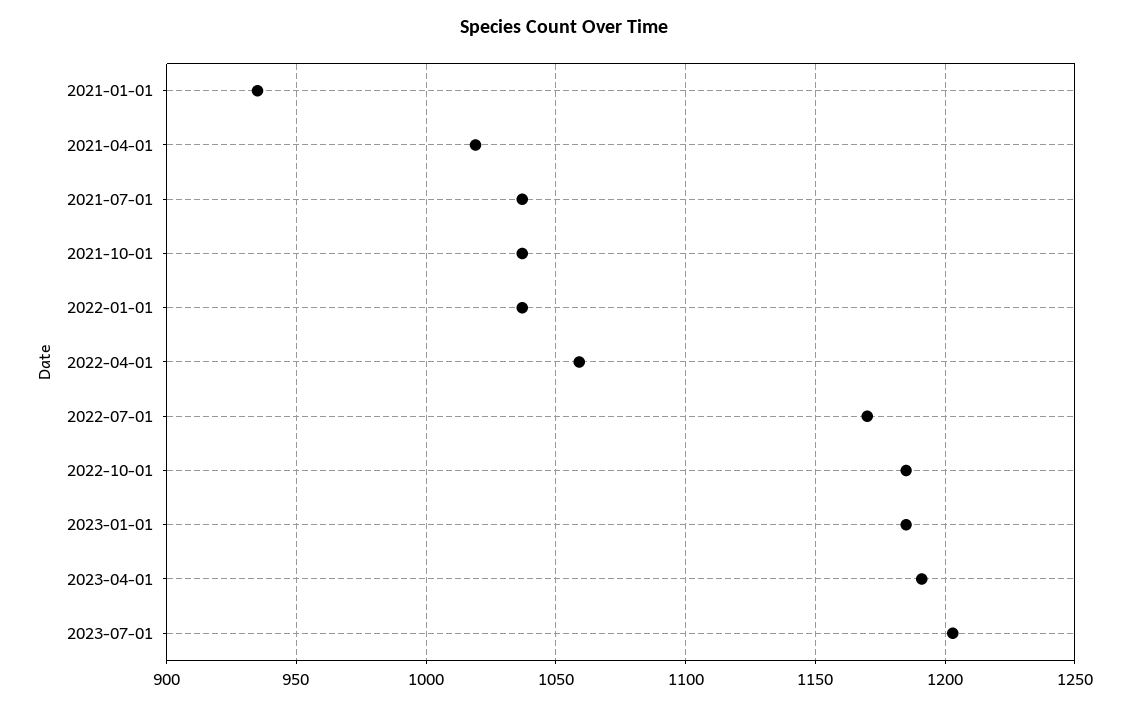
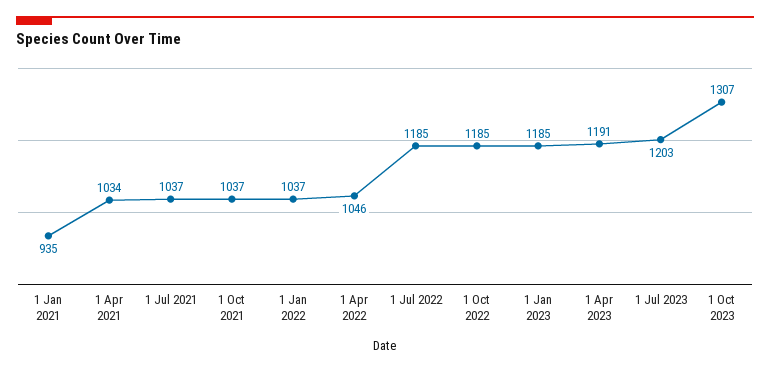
2021-04-01: 1020 -> 1034
2022-04-01: 1060 -> 1046
2022-07-01: 1170 -> 1185
1 Oct 2023: none -> 1307

